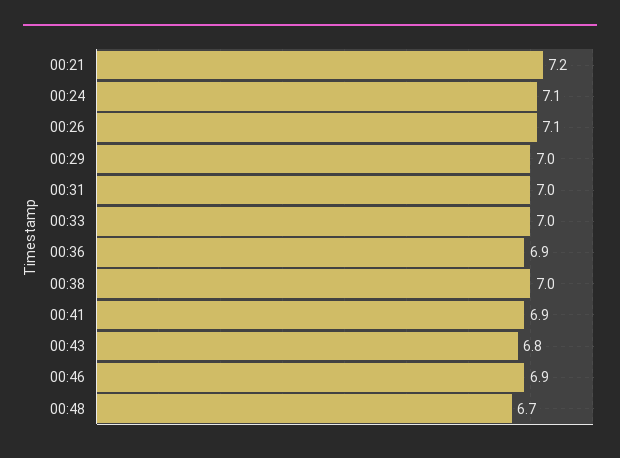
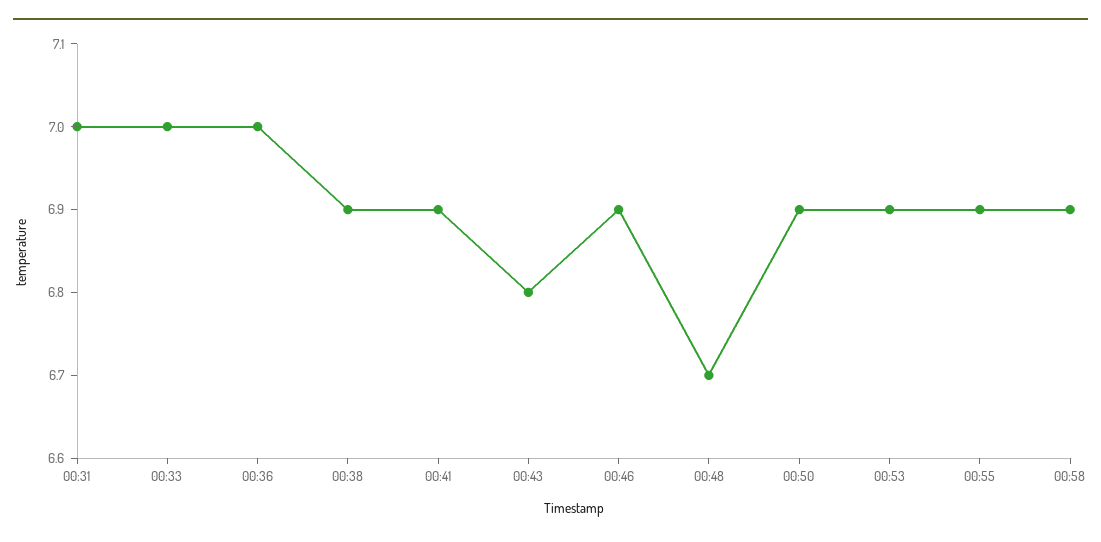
00:21: 7.2 -> none
00:24: 7.1 -> none
00:26: 7.1 -> none
00:29: 7 -> none
00:36: 6.9 -> 7
00:38: 7 -> 6.9
00:50: none -> 6.9
00:53: none -> 6.9
00:55: none -> 6.9
00:58: none -> 6.9

